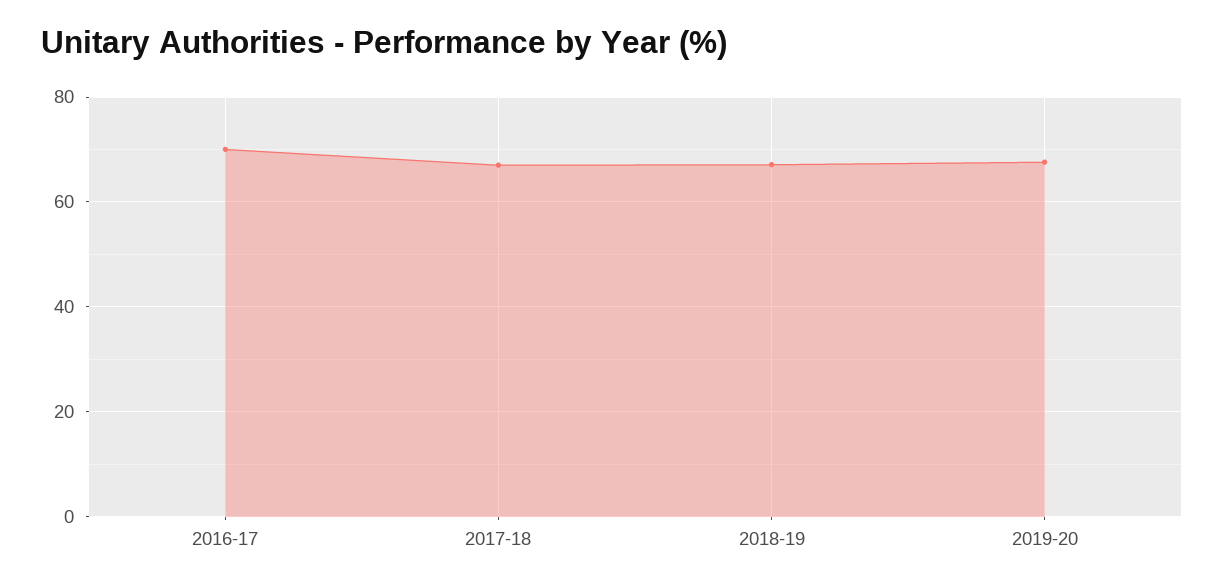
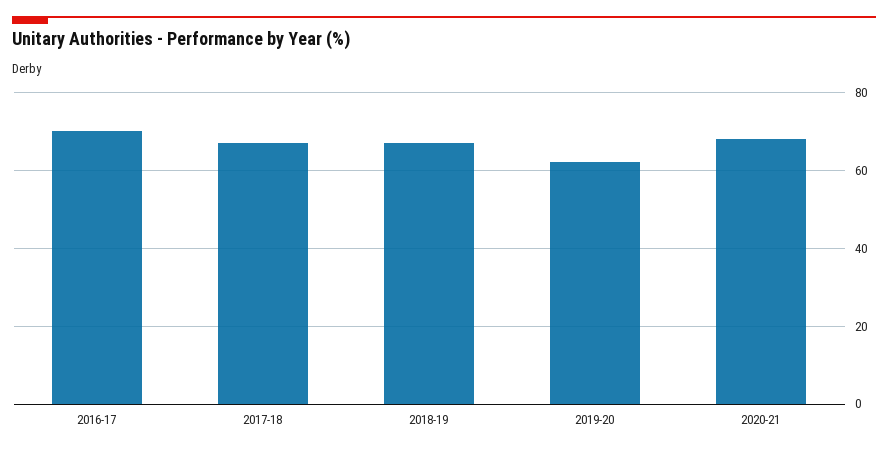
2019-20: 68 -> 62
2020-21: none -> 68

